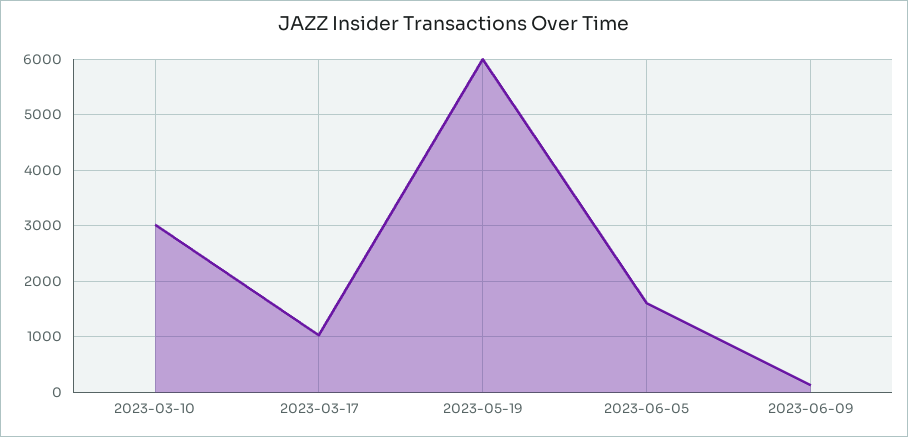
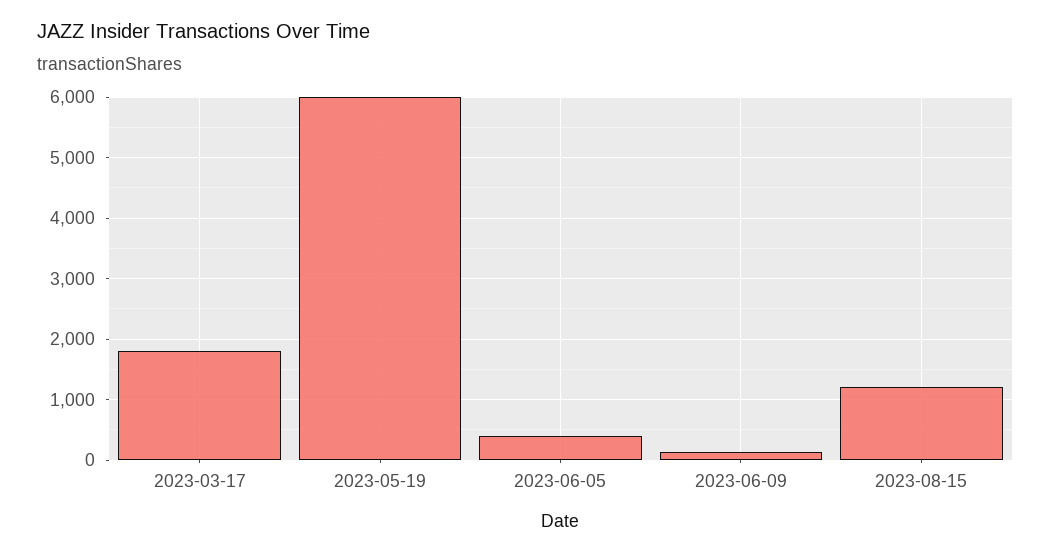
2023-03-10: 3000 -> none
2023-03-17: 1000 -> 1800
2023-06-05: 1600 -> 400
2023-08-15: none -> 1200

